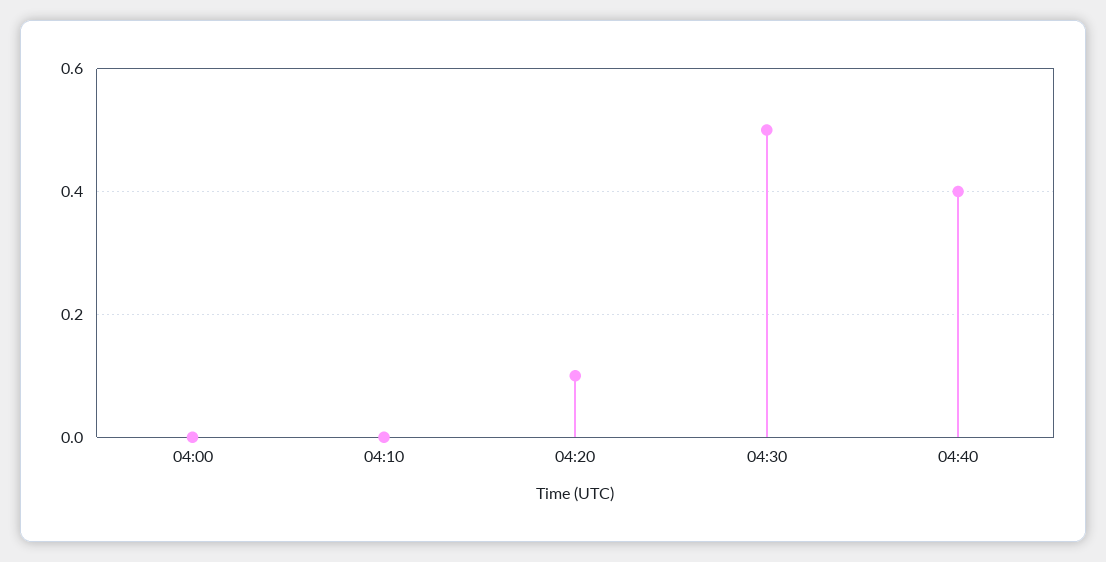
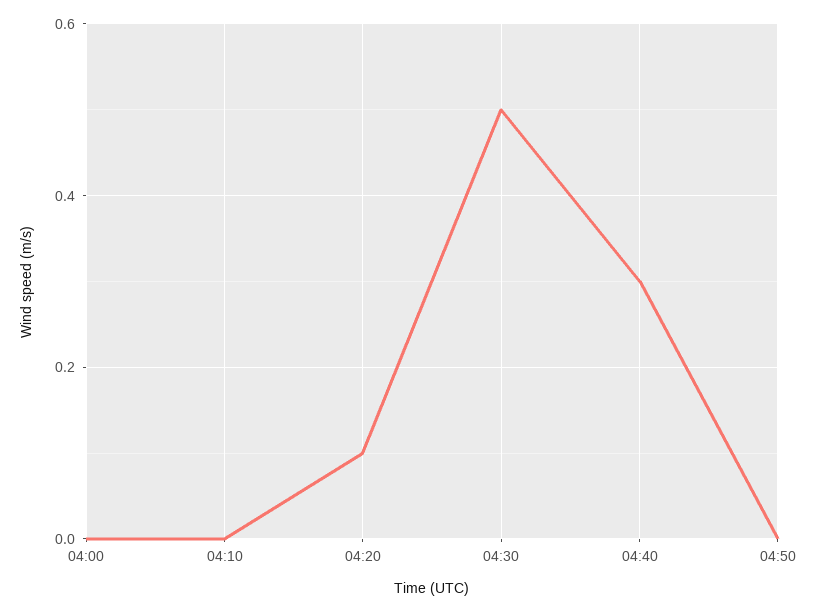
04:40: 0.4 -> 0.3
04:50: none -> 0

